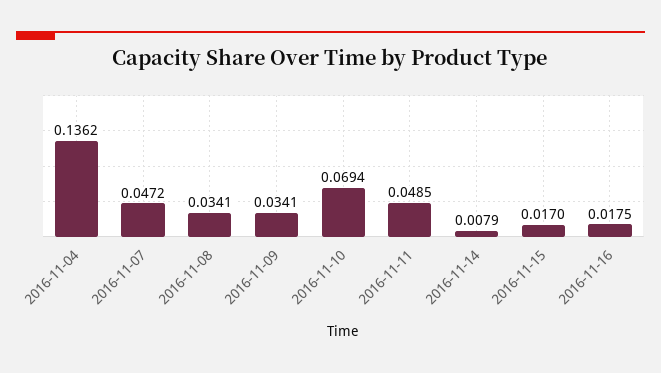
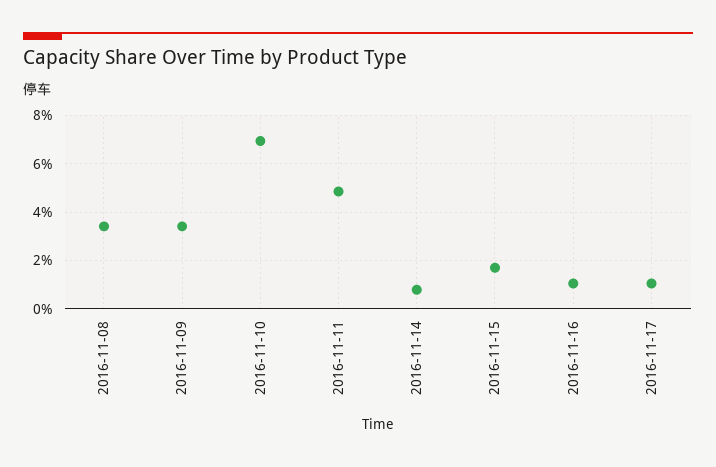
2016-11-04: 0.1362 -> none
2016-11-07: 0.0472 -> none
2016-11-16: 0.0175 -> 0.01
2016-11-17: none -> 0.01

